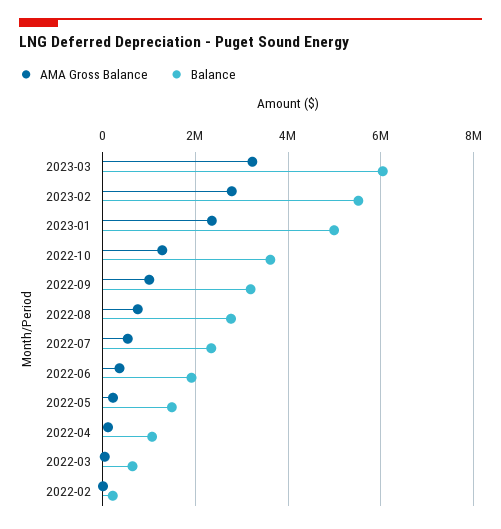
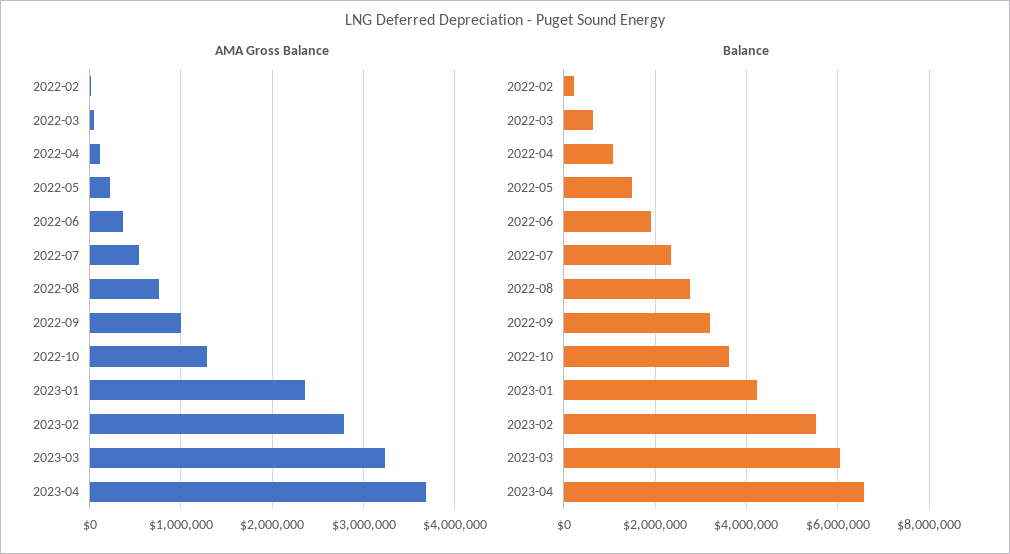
Balance, 2023-01: 5000000 -> 4200000
AMA Gross Balance, 2023-04: none -> 3700000
Balance, 2023-04: none -> 6600000

